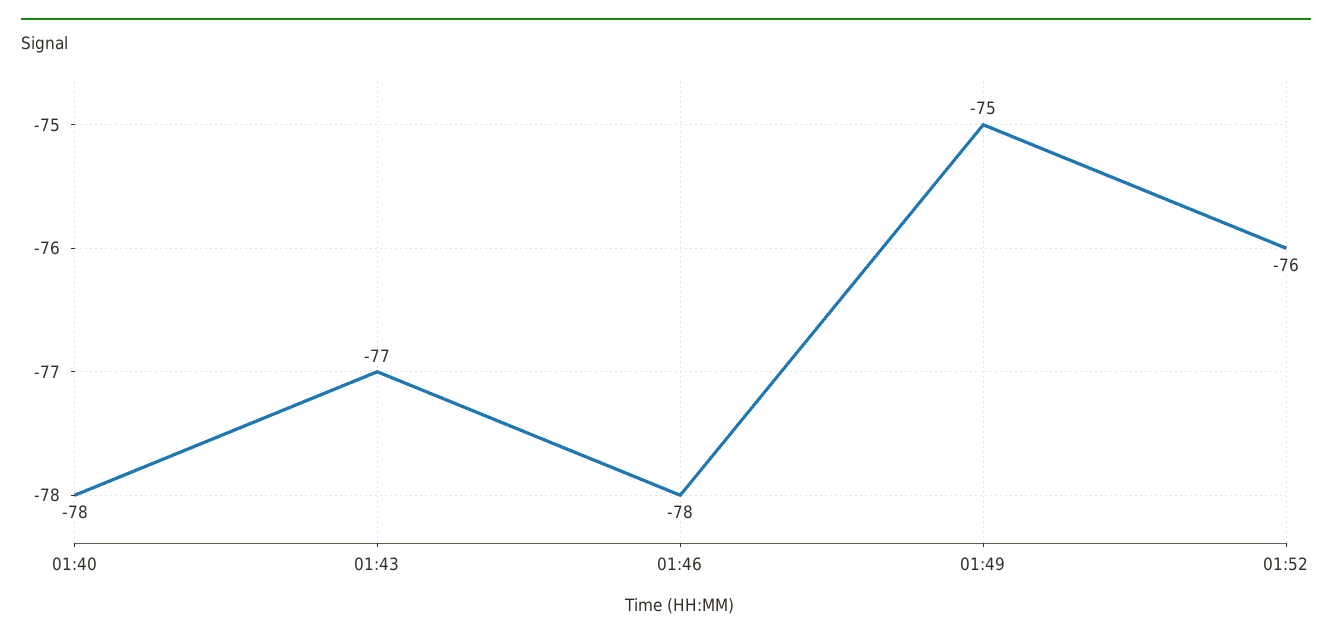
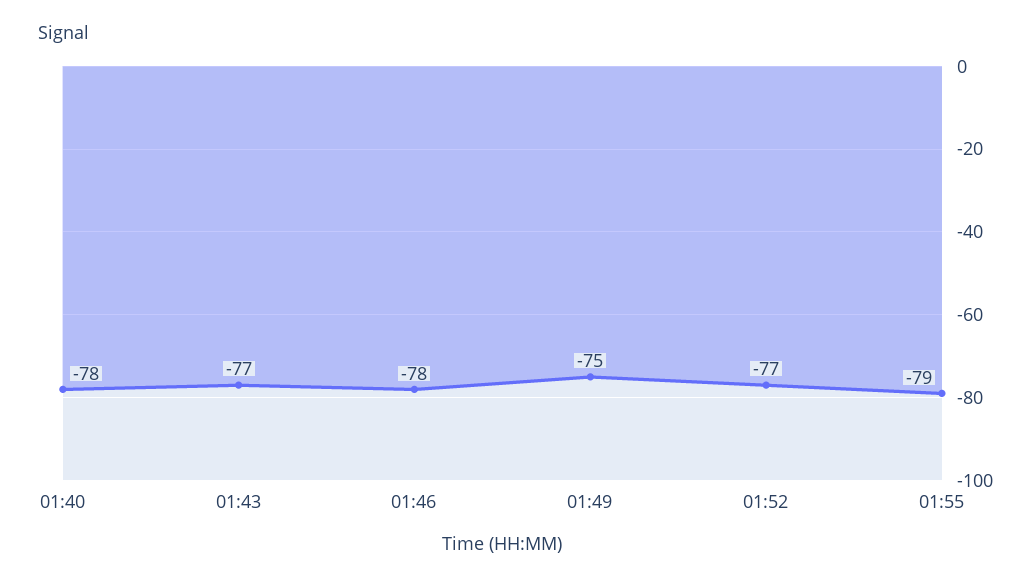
01:52: -76 -> -77
01:55: none -> -79

